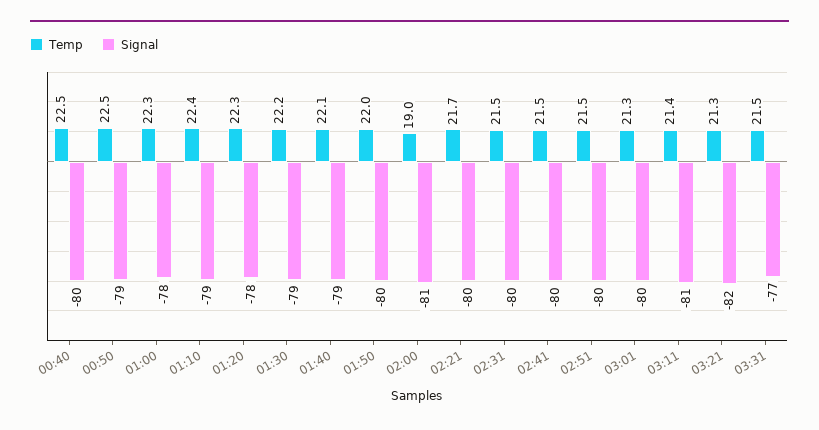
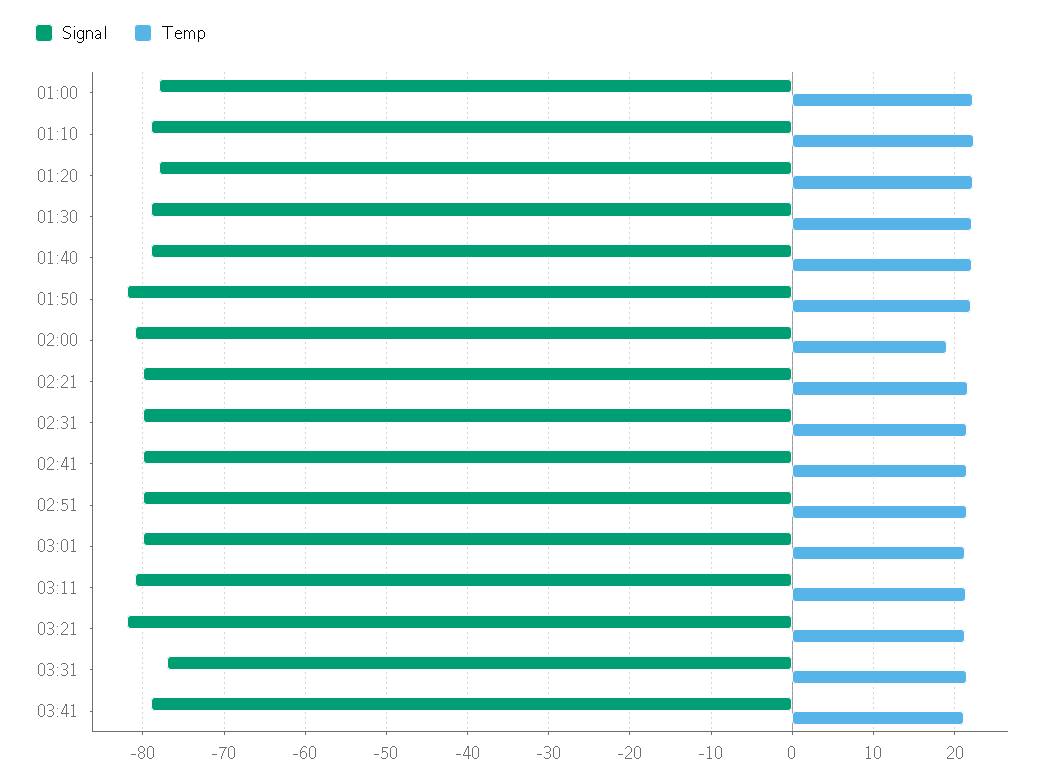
Temp, 00:40: 22.5 -> none
Signal, 00:40: -80 -> none
Temp, 00:50: 22.5 -> none
Signal, 00:50: -79 -> none
Signal, 01:50: -80 -> -82
Signal, 03:41: none -> -79
Temp, 03:41: none -> 21

